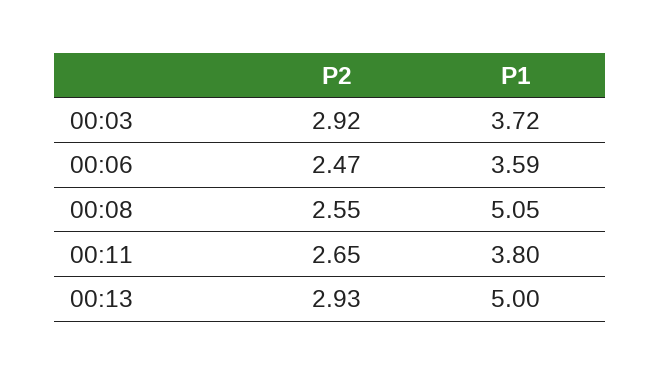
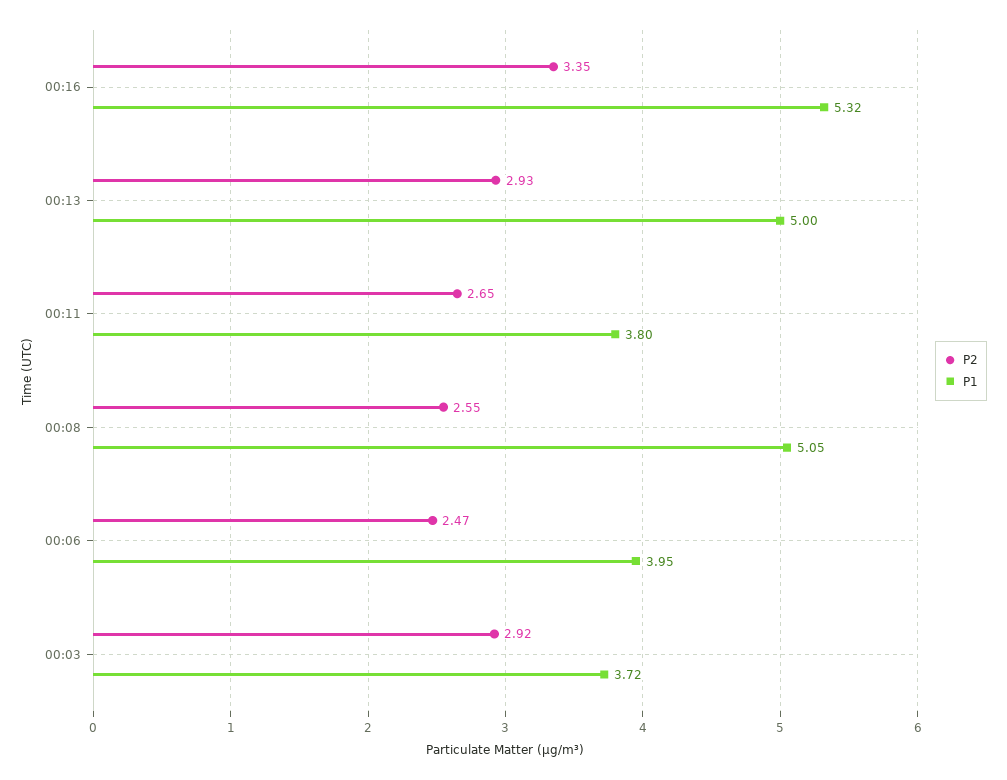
P1, 00:06: 3.59 -> 3.95
P2, 00:16: none -> 3.35
P1, 00:16: none -> 5.32

